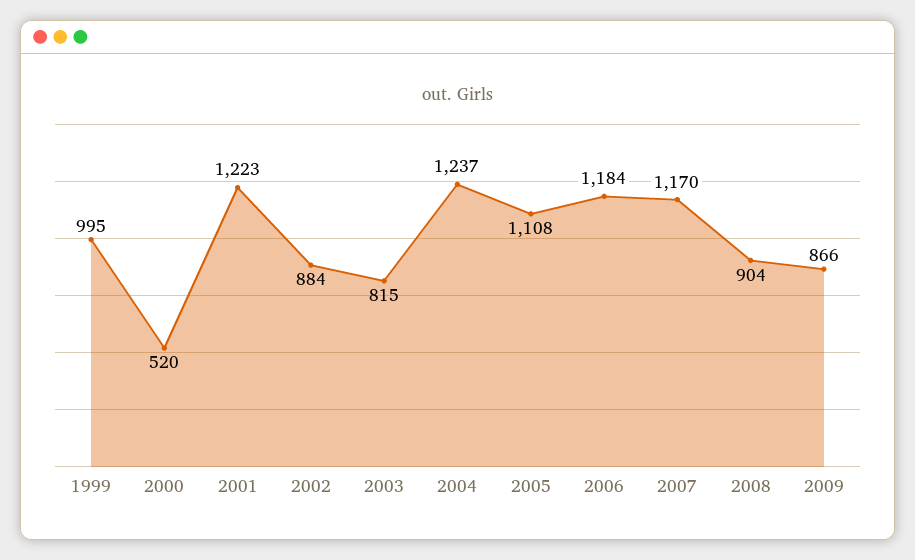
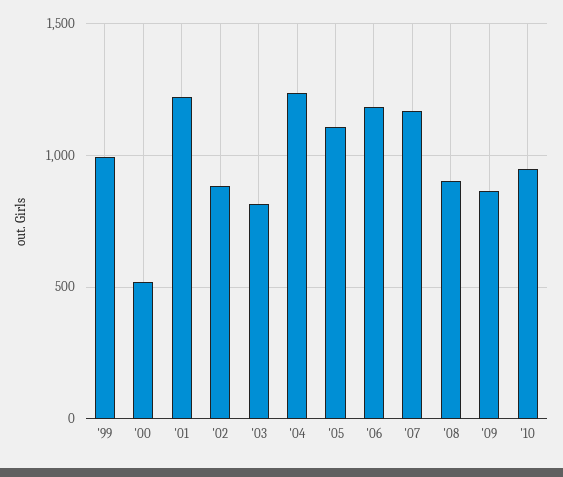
'10: none -> 950

